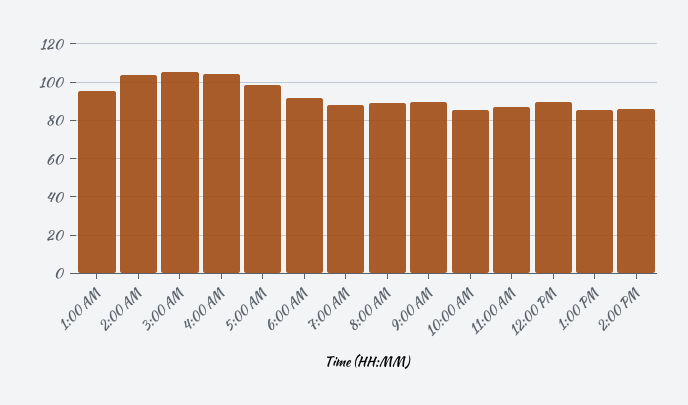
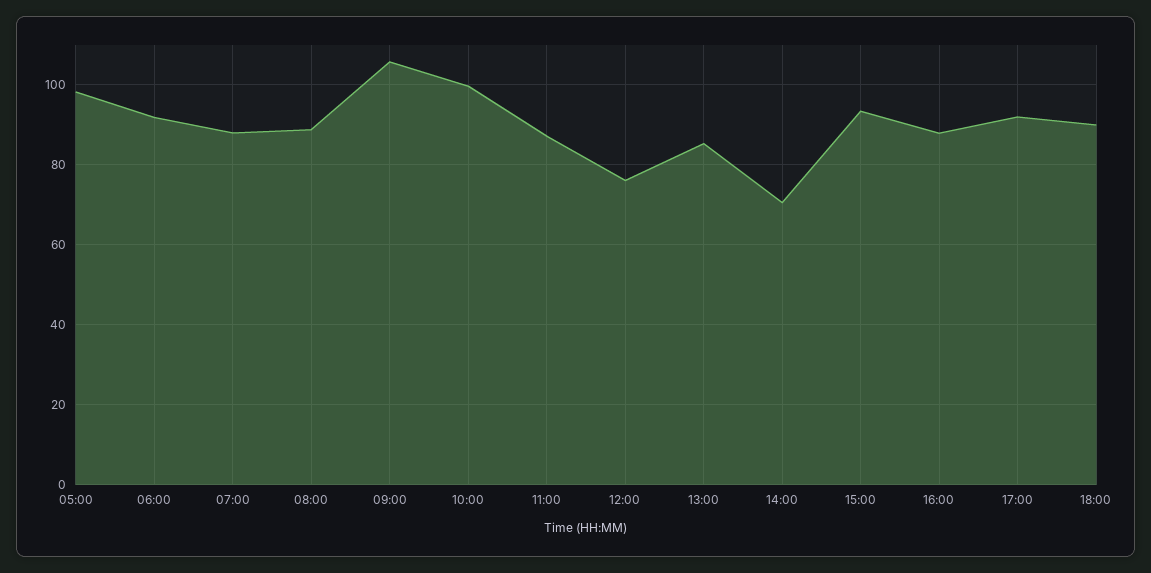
1:00 AM: 95 -> none
2:00 AM: 105 -> none
3:00 AM: 105 -> none
4:00 AM: 105 -> none
9:00 AM: 90 -> 106
10:00 AM: 85 -> 100
12:00 PM: 90 -> 76
2:00 PM: 85 -> 70
15:00: none -> 94
16:00: none -> 88
17:00: none -> 92
18:00: none -> 90

